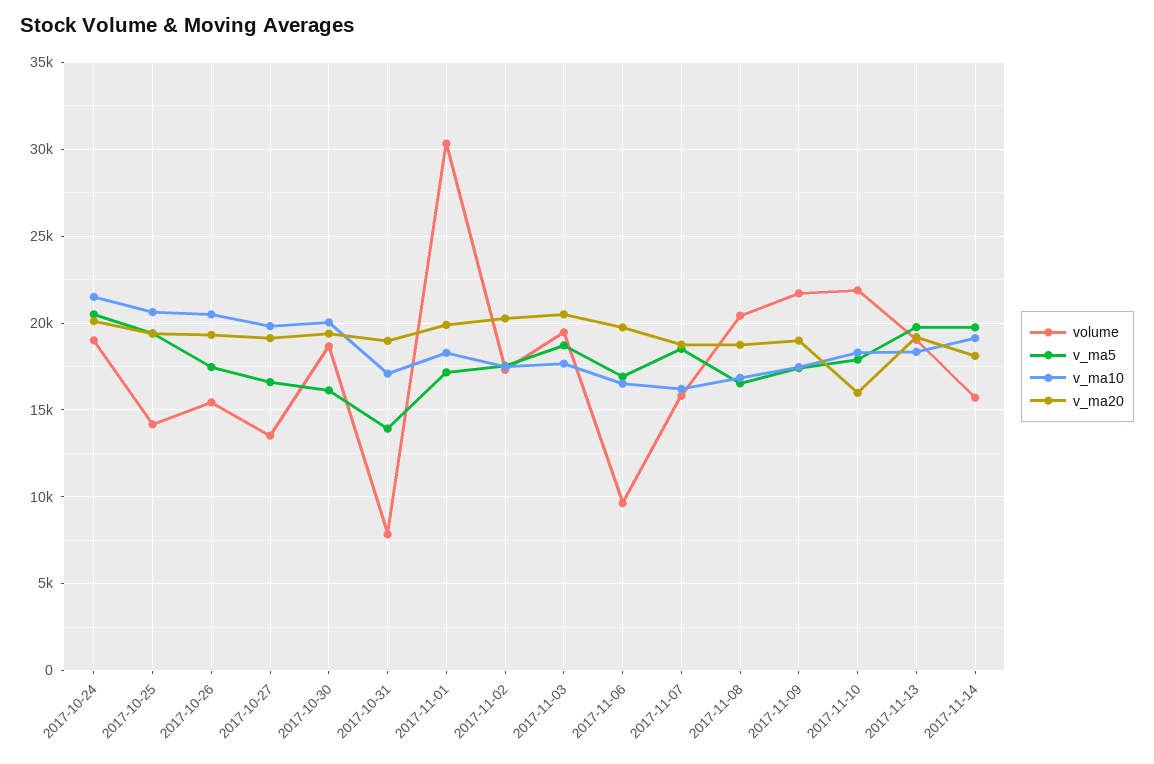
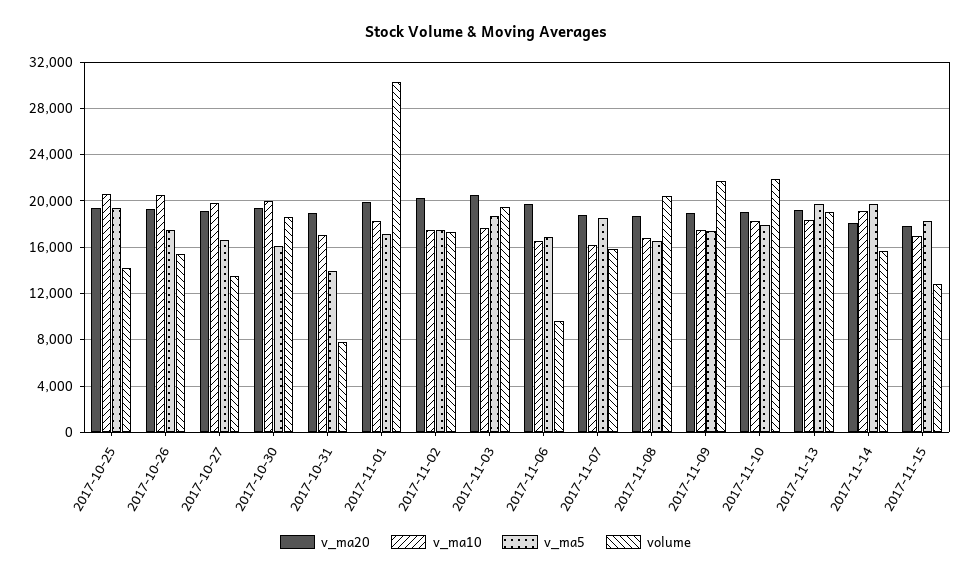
volume, 2017-10-24: 19000 -> none
v_ma5, 2017-10-24: 20500 -> none
v_ma10, 2017-10-24: 21500 -> none
v_ma20, 2017-10-24: 20000 -> none
v_ma20, 2017-11-10: 16000 -> 19000
v_ma20, 2017-11-15: none -> 18000
v_ma10, 2017-11-15: none -> 17000
v_ma5, 2017-11-15: none -> 18000
volume, 2017-11-15: none -> 13000

